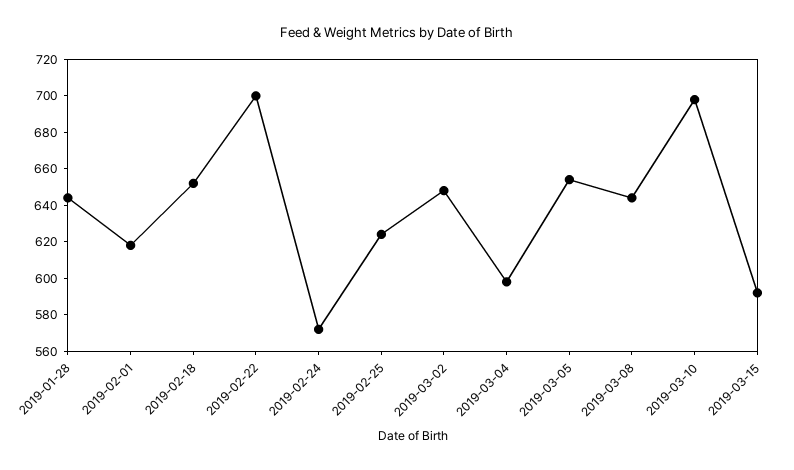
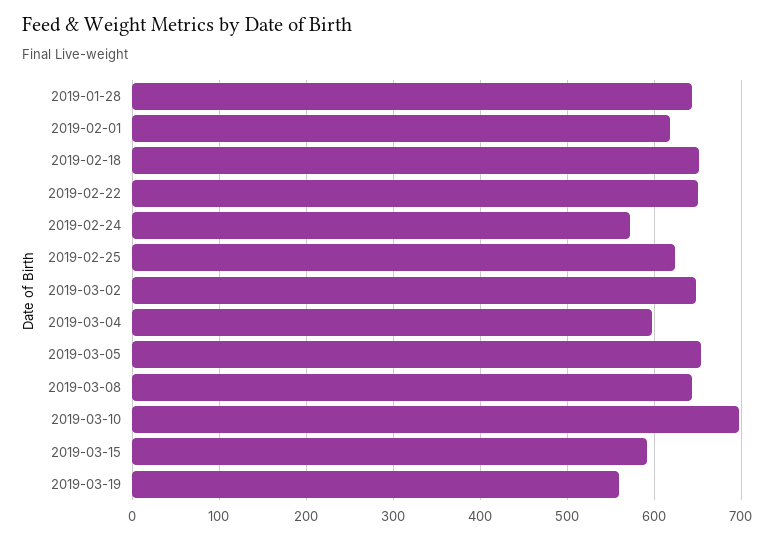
2019-02-22: 700 -> 650
2019-03-19: none -> 560

